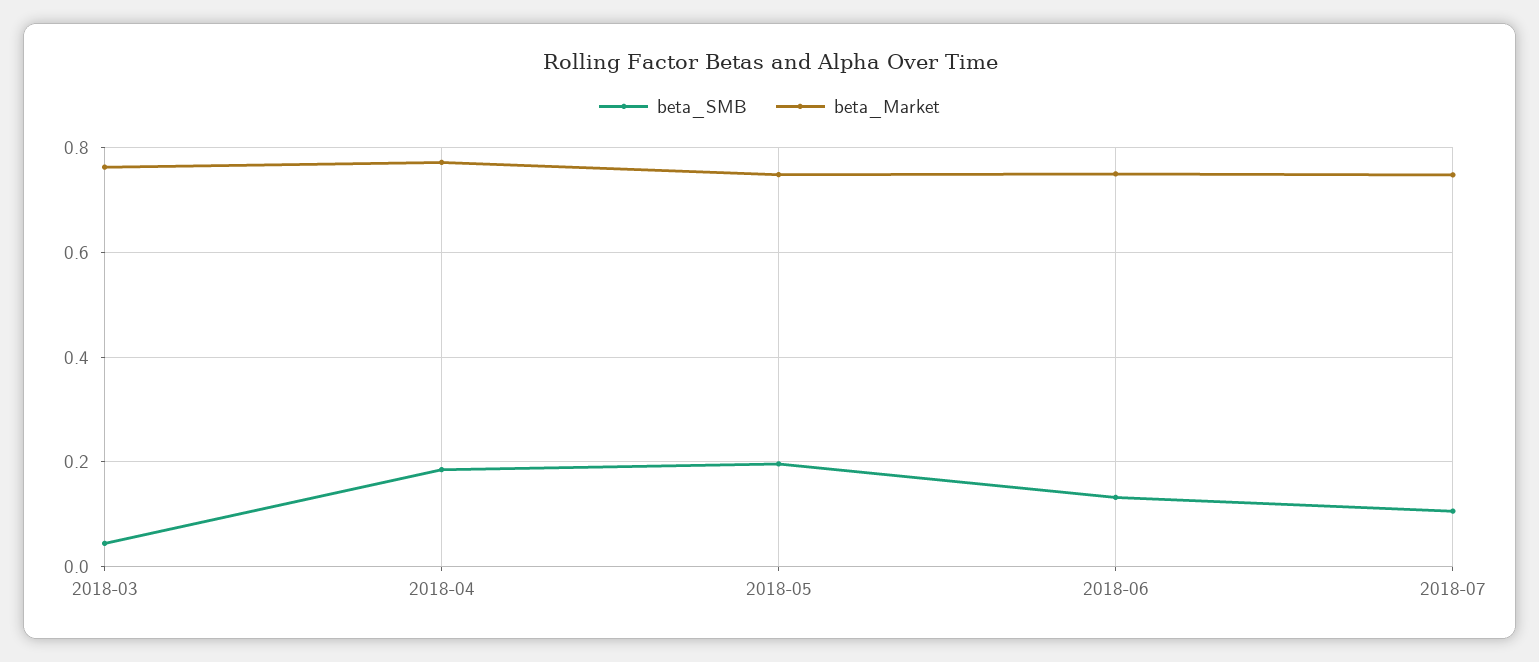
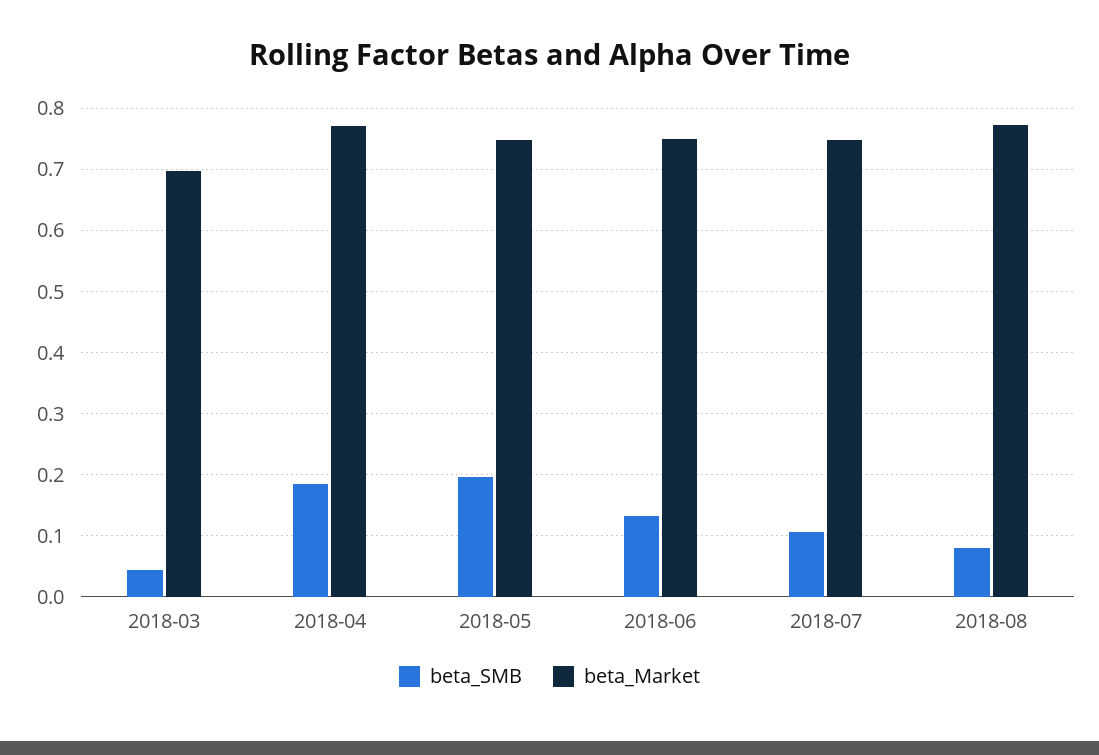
beta_Market, 2018-03: 0.76 -> 0.7
beta_SMB, 2018-08: none -> 0.08
beta_Market, 2018-08: none -> 0.77

